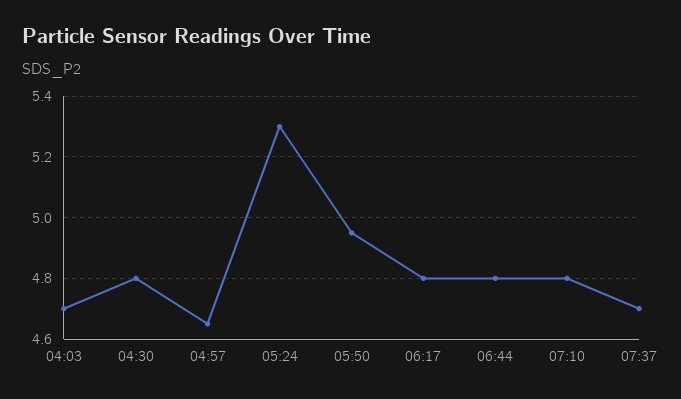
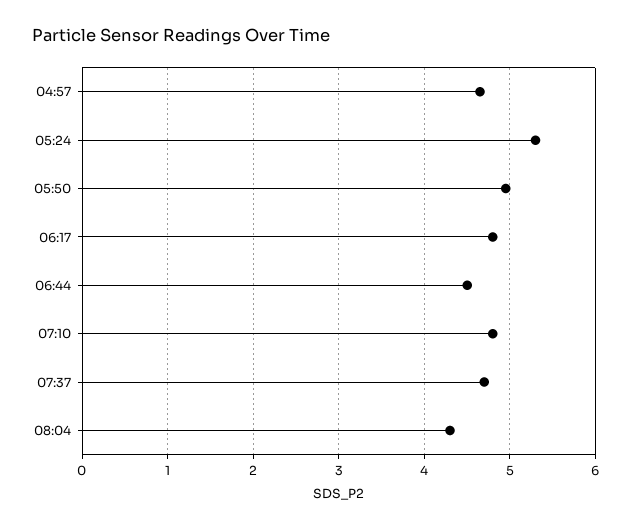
04:03: 4.7 -> none
04:30: 4.8 -> none
06:44: 4.8 -> 4.5
08:04: none -> 4.3

